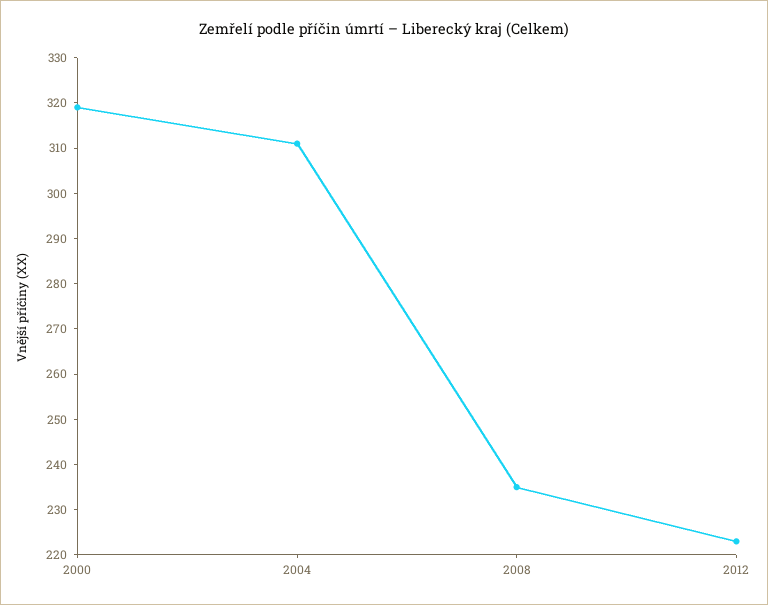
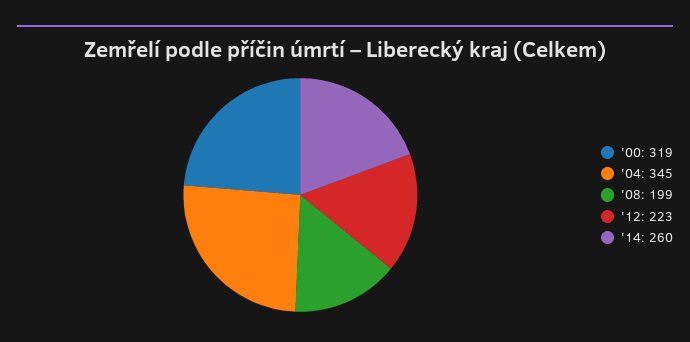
2004: 310 -> 345
2008: 235 -> 199
'14: none -> 260

